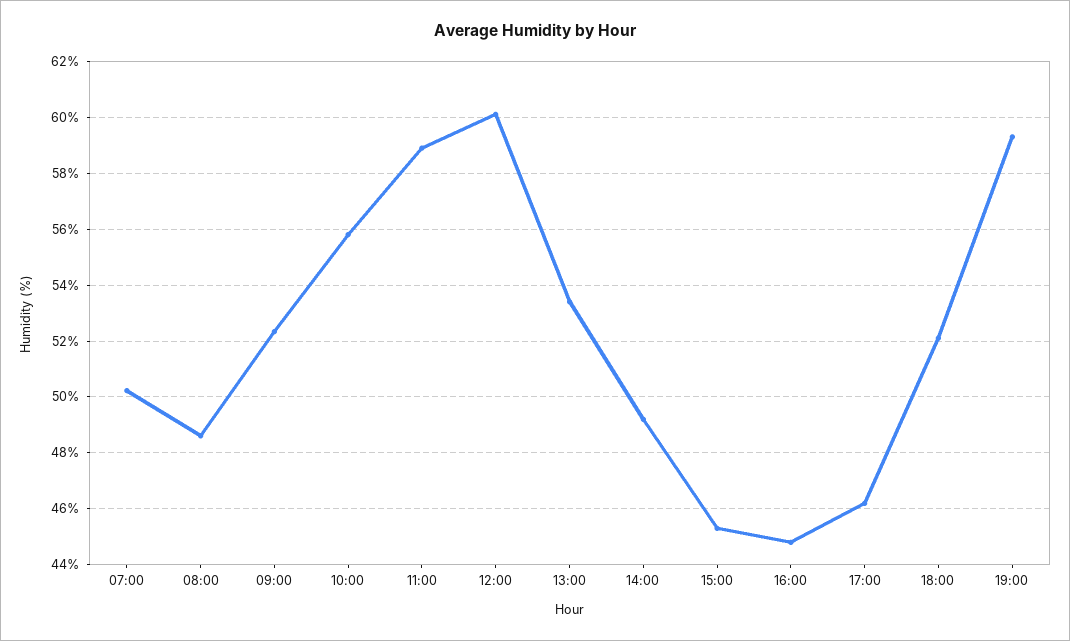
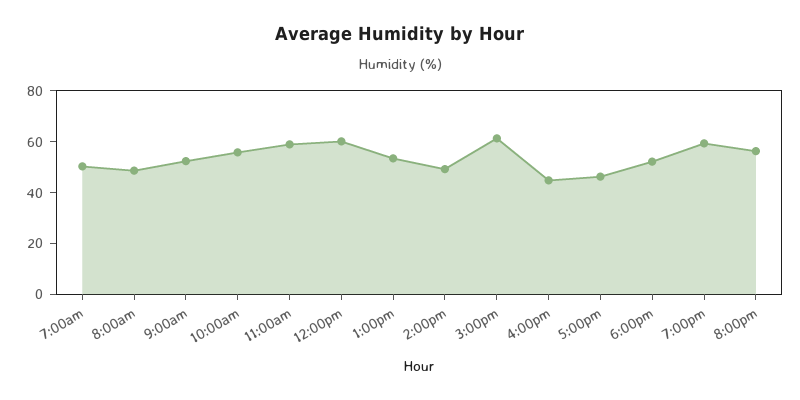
15:00: 45.25 -> 60
8:00pm: none -> 55

